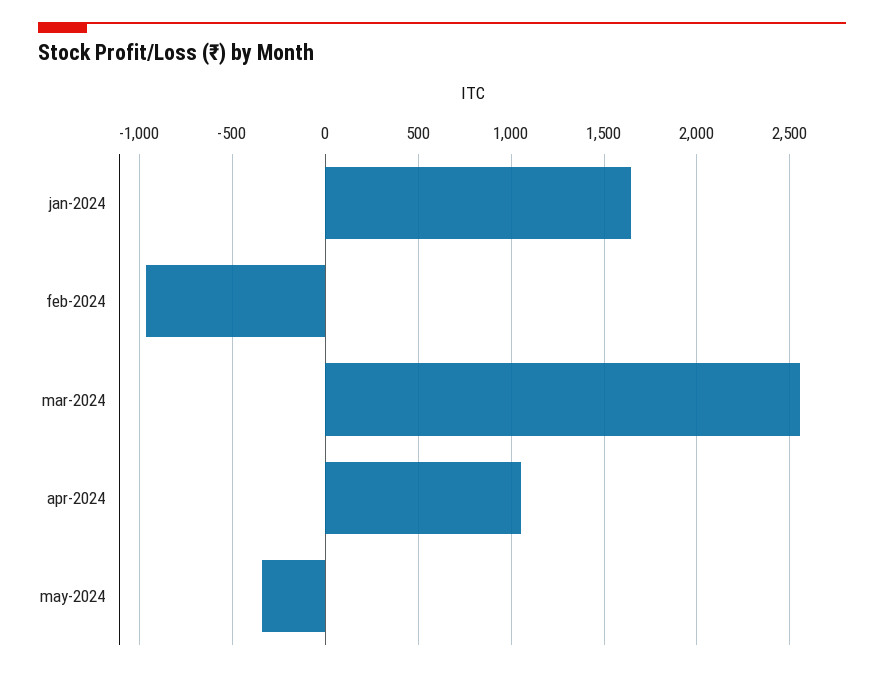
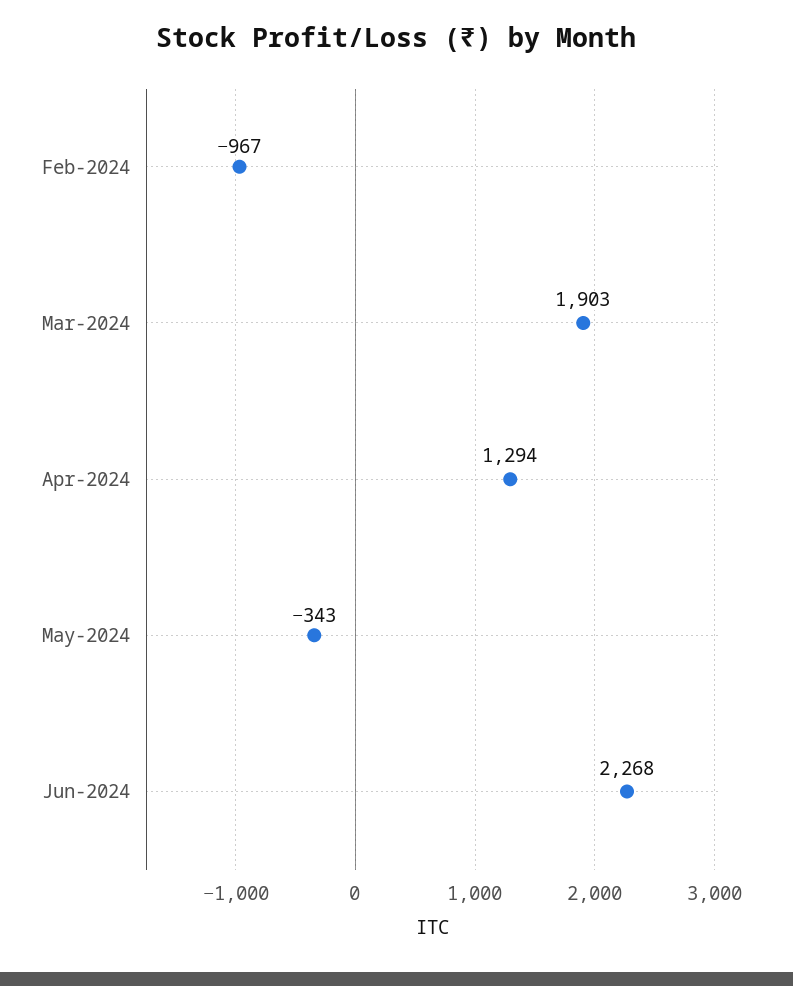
jan-2024: 1650 -> none
mar-2024: 2550 -> 1903
apr-2024: 1050 -> 1294
Jun-2024: none -> 2268

